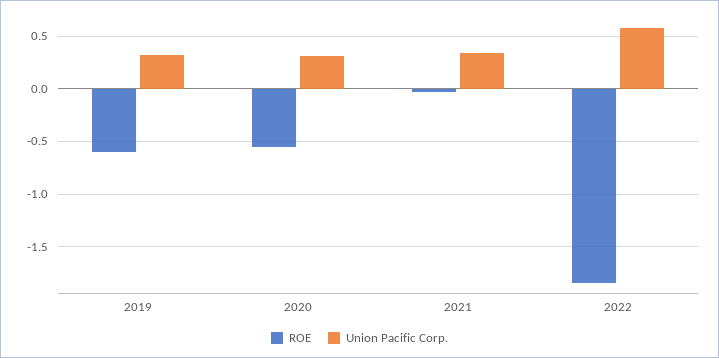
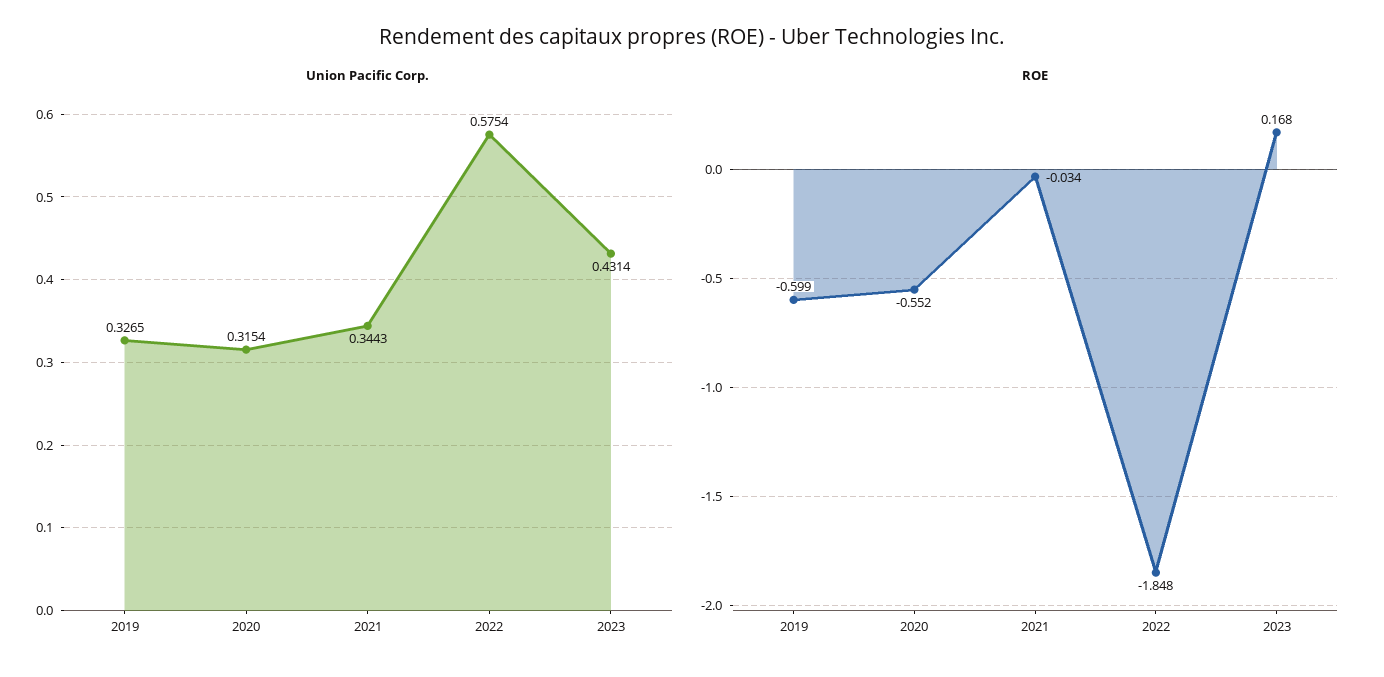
Union Pacific Corp., 2023: none -> 0.4314
ROE, 2023: none -> 0.168

